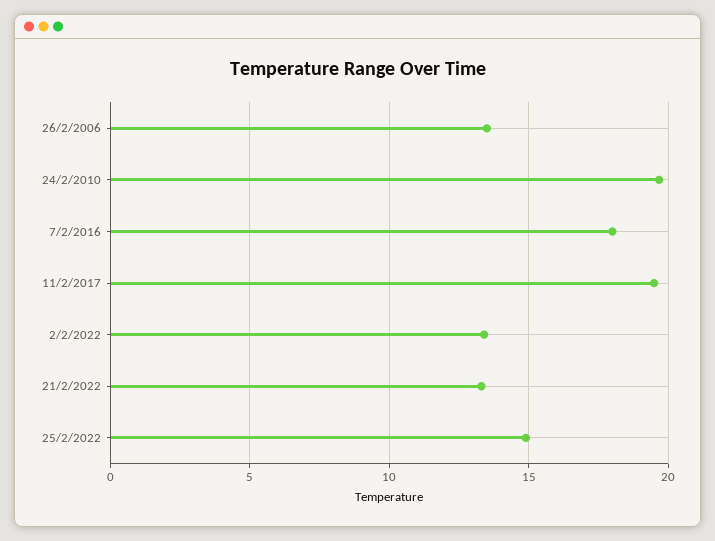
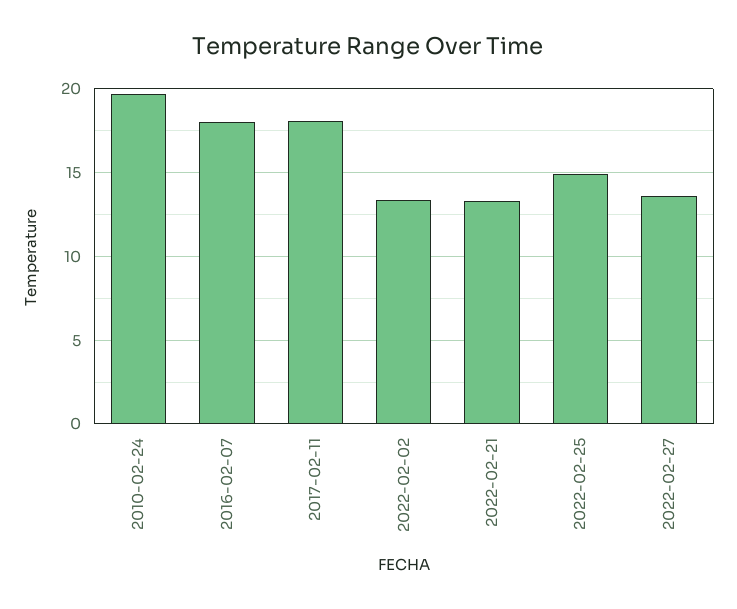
26/2/2006: 13.5 -> none
11/2/2017: 19.5 -> 18
2022-02-27: none -> 13.5

